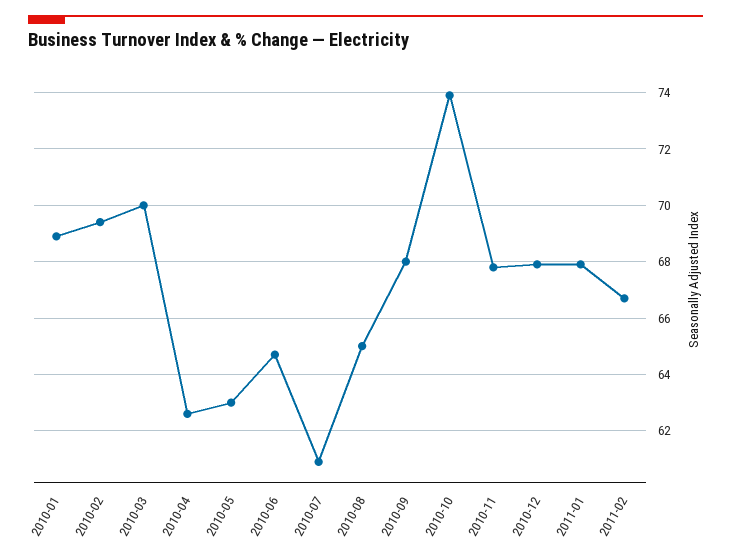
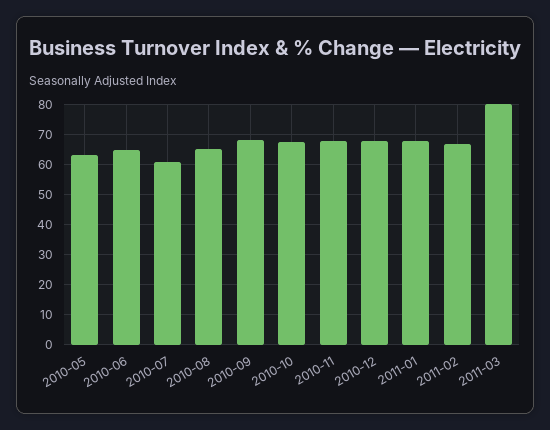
2010-01: 69 -> none
2010-02: 69.5 -> none
2010-03: 70 -> none
2010-04: 62.5 -> none
2010-10: 74 -> 68
2011-03: none -> 80

